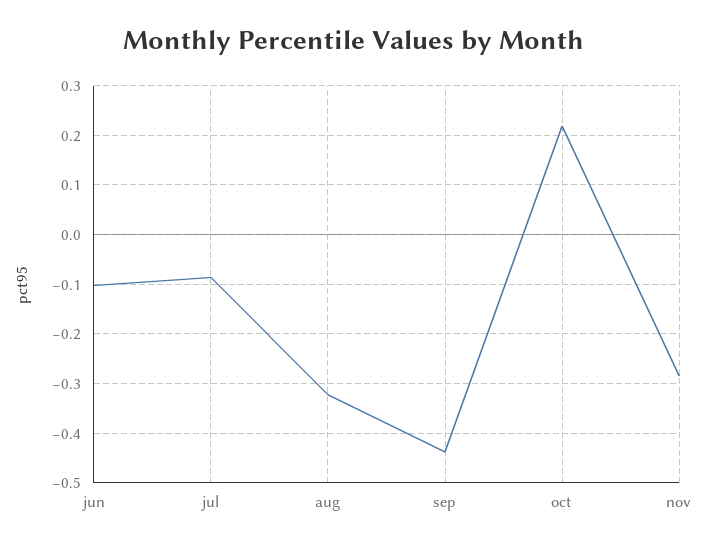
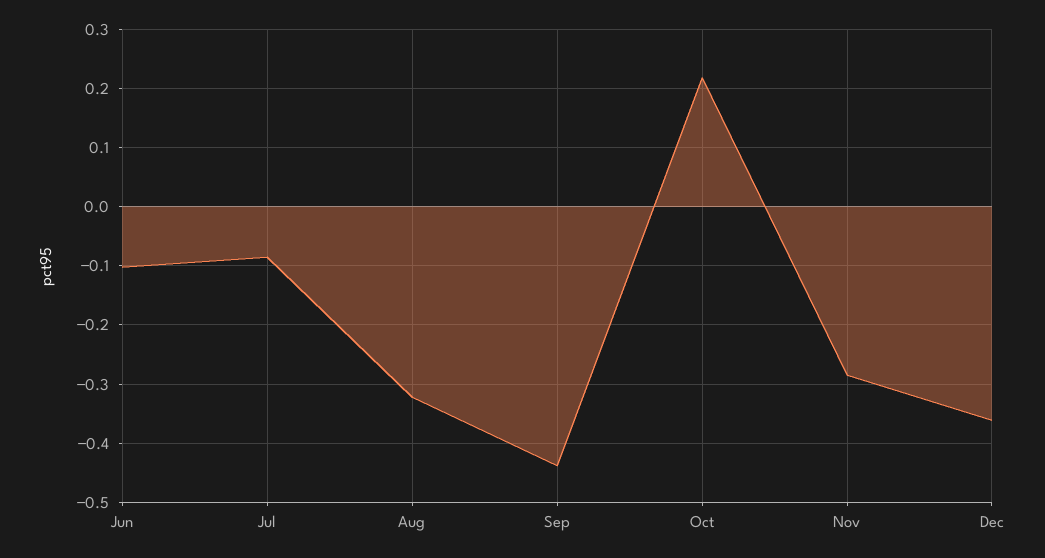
Dec: none -> -0.36

